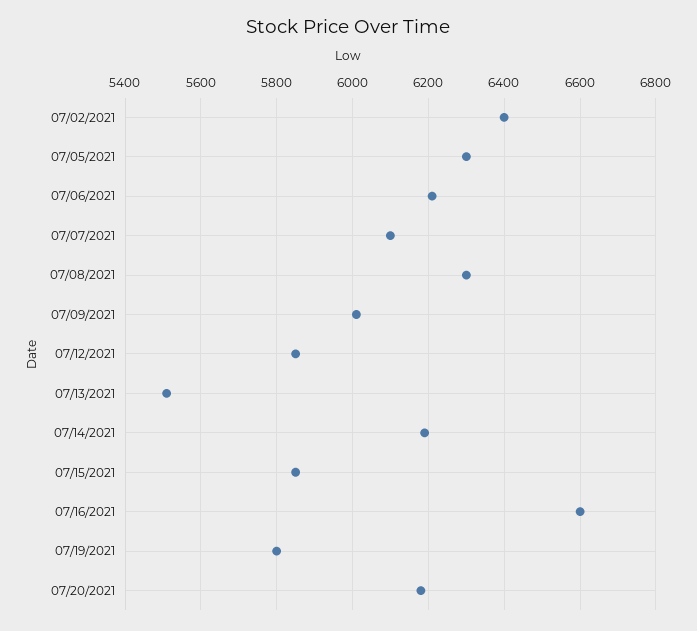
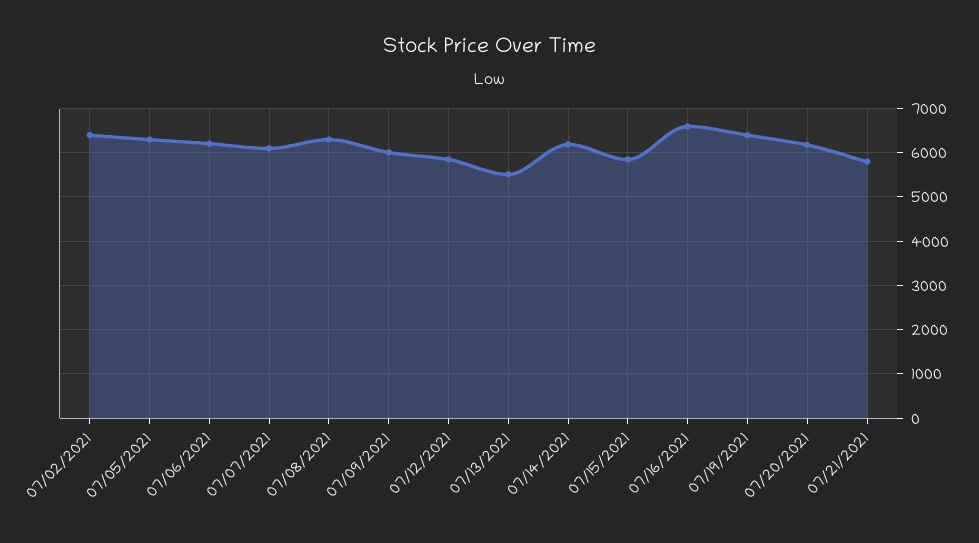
07/19/2021: 5800 -> 6400
07/21/2021: none -> 5800

